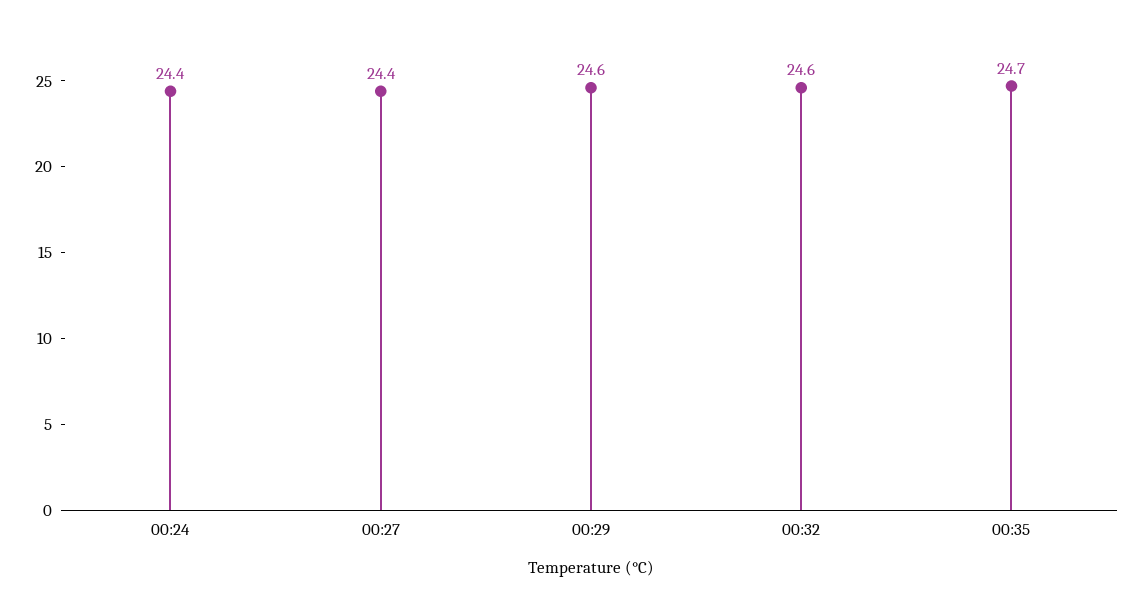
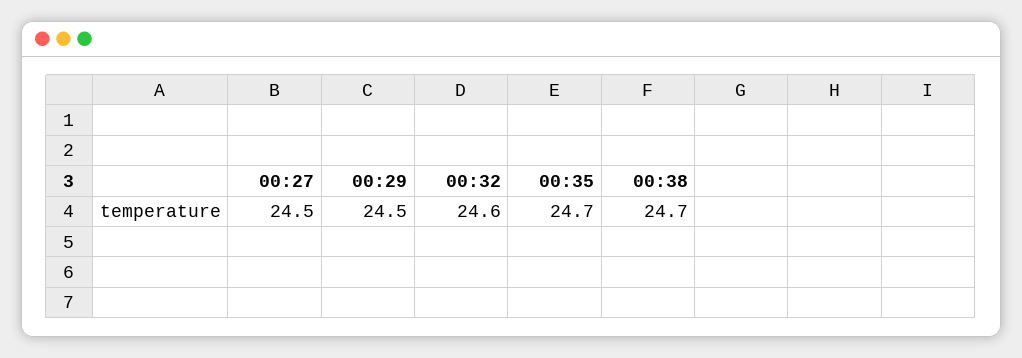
00:24: 24.4 -> none
00:27: 24.4 -> 24.5
00:29: 24.6 -> 24.5
00:38: none -> 24.7

